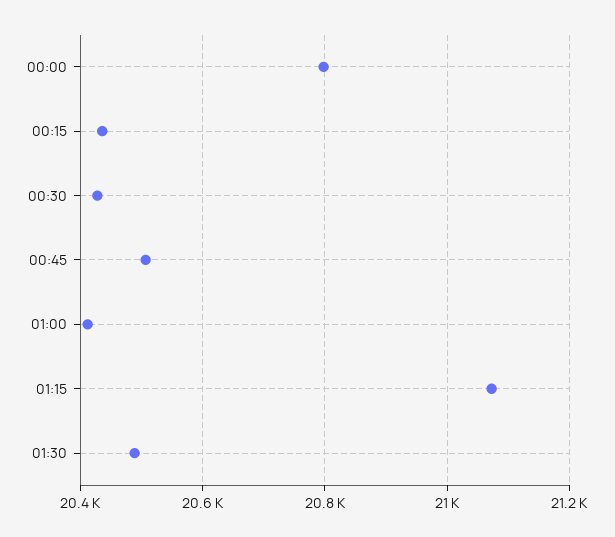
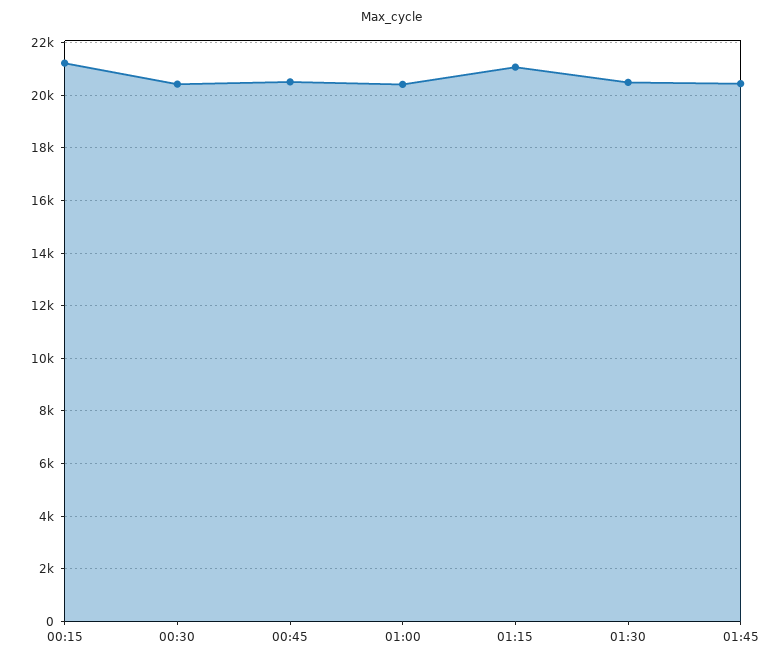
00:00: 20800 -> none
00:15: 20440 -> 21250
01:45: none -> 20500

